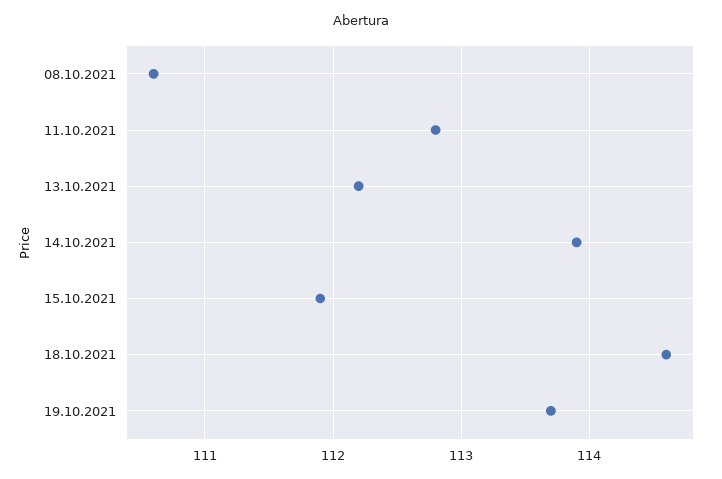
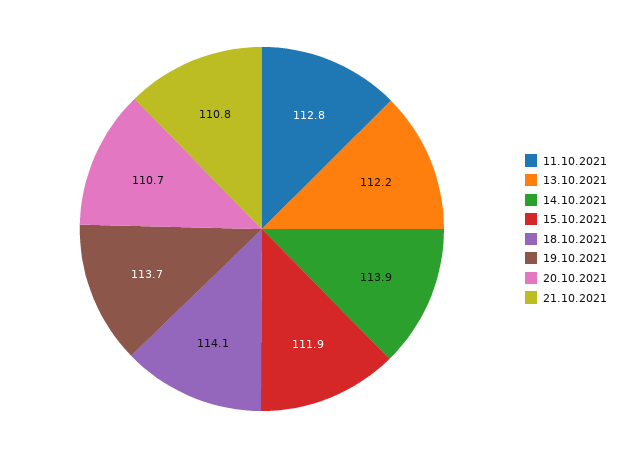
08.10.2021: 110.6 -> none
18.10.2021: 114.6 -> 114.1
20.10.2021: none -> 110.7
21.10.2021: none -> 110.8

